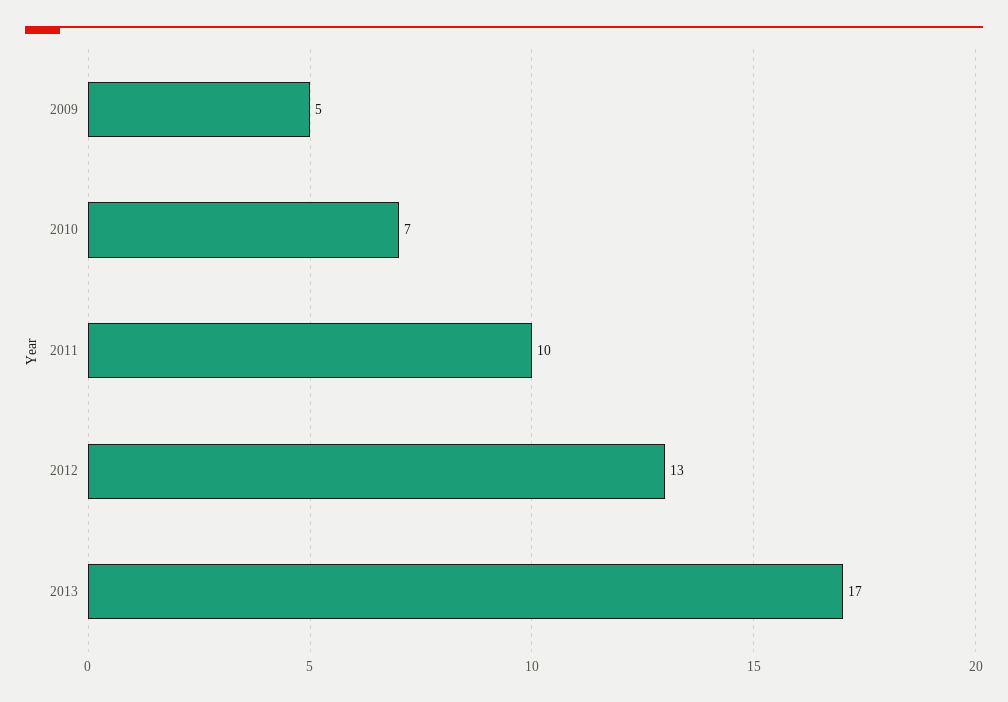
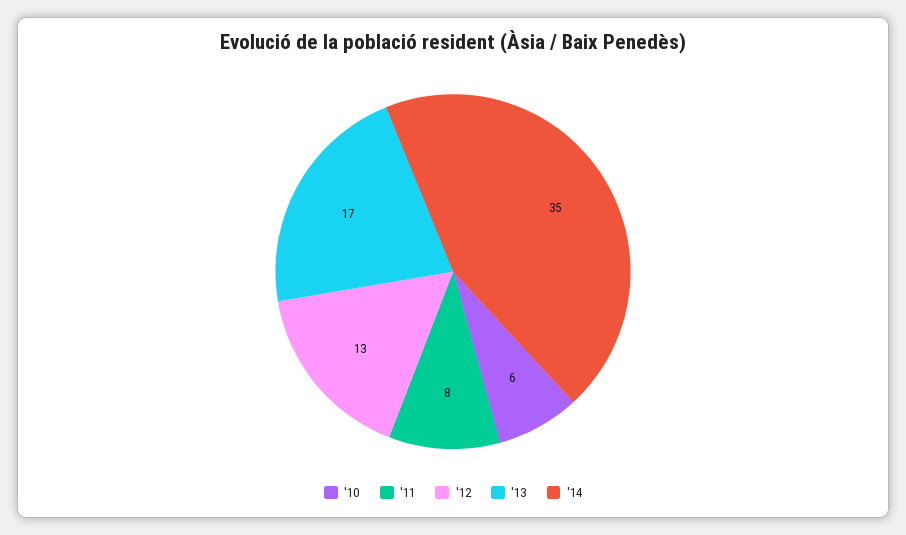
2009: 5 -> none
2010: 7 -> 6
2011: 10 -> 8
'14: none -> 35

